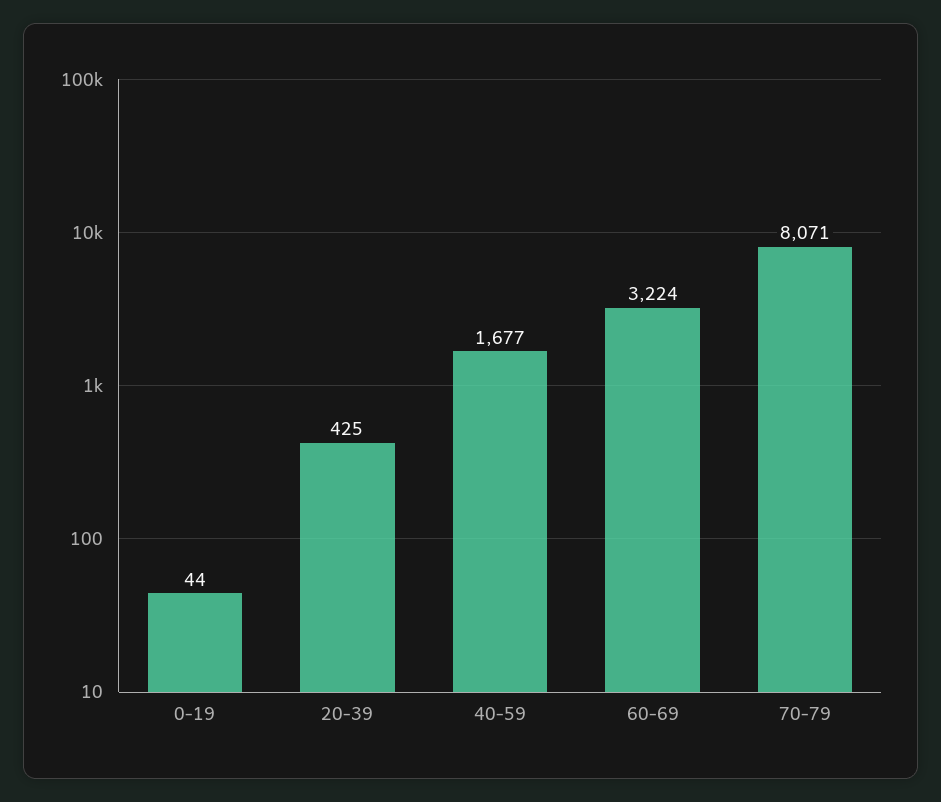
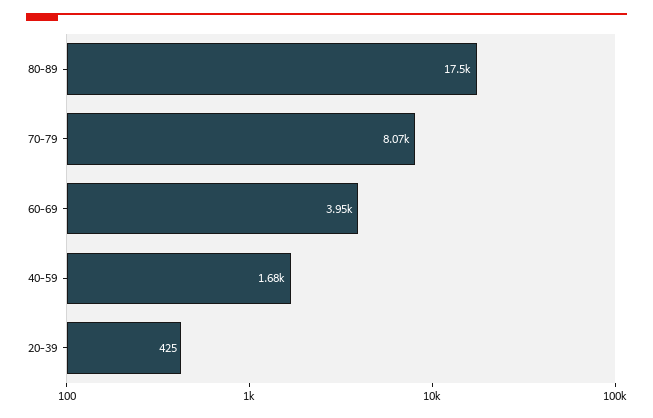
0-19: 44 -> none
60-69: 3224 -> 3950
80-89: none -> 17500

